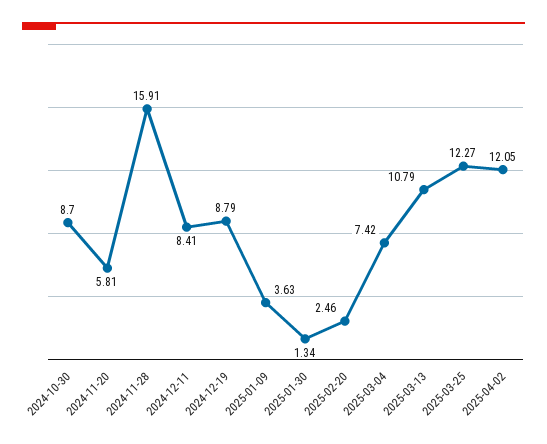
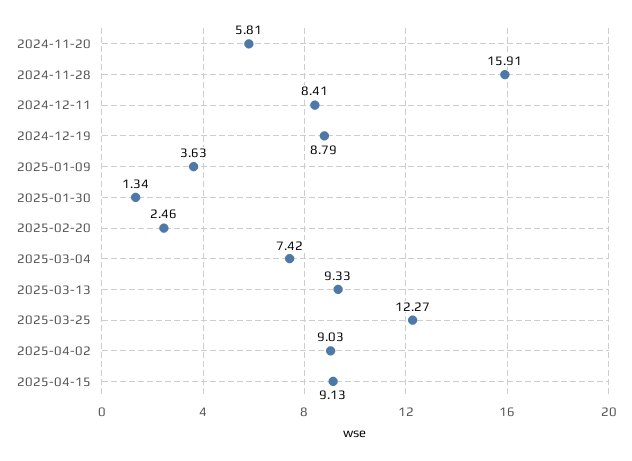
2024-10-30: 8.7 -> none
2025-03-13: 10.79 -> 9.33
2025-04-02: 12.05 -> 9.03
2025-04-15: none -> 9.13

